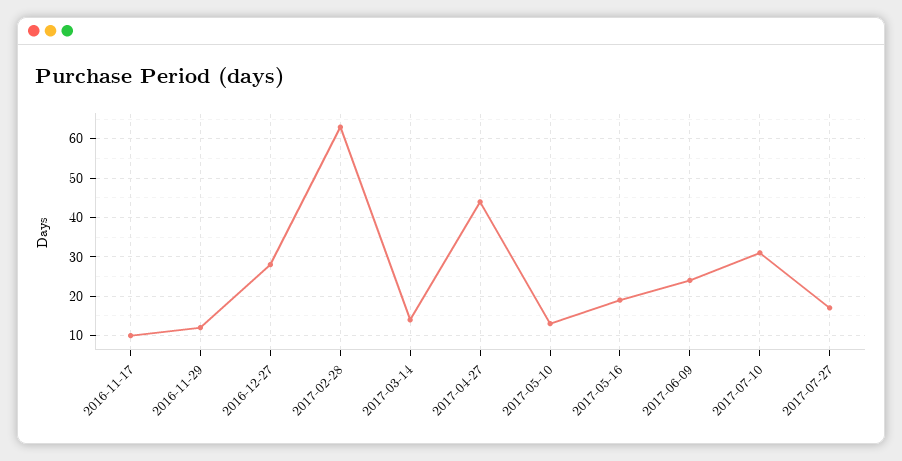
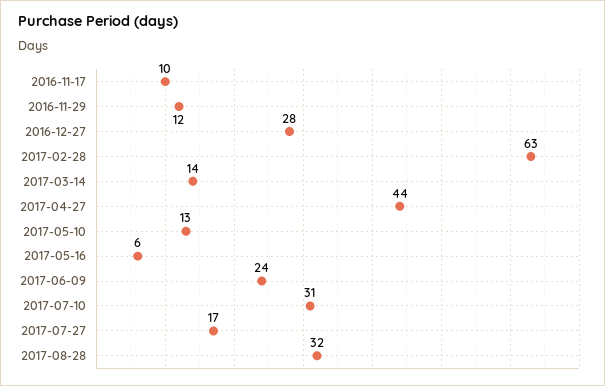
2017-05-16: 20 -> 6
2017-08-28: none -> 32

